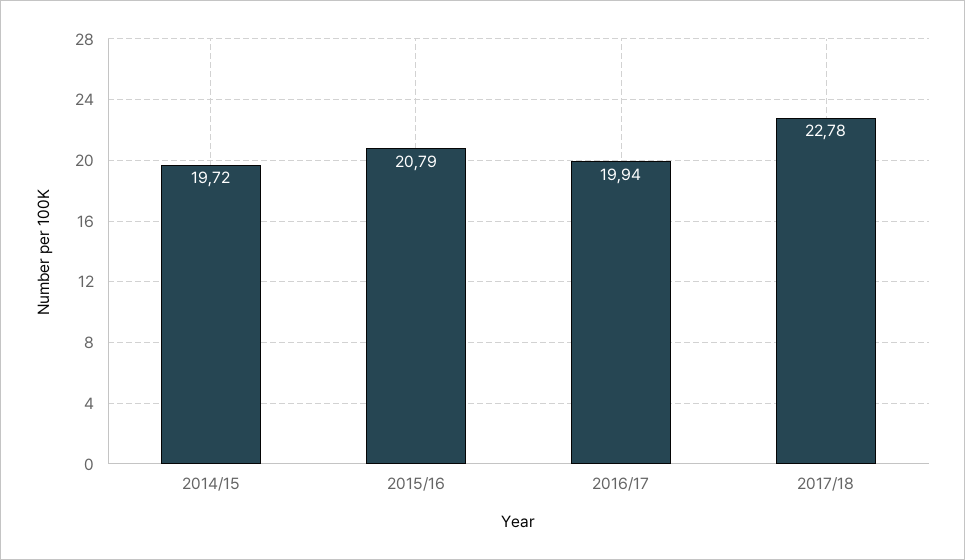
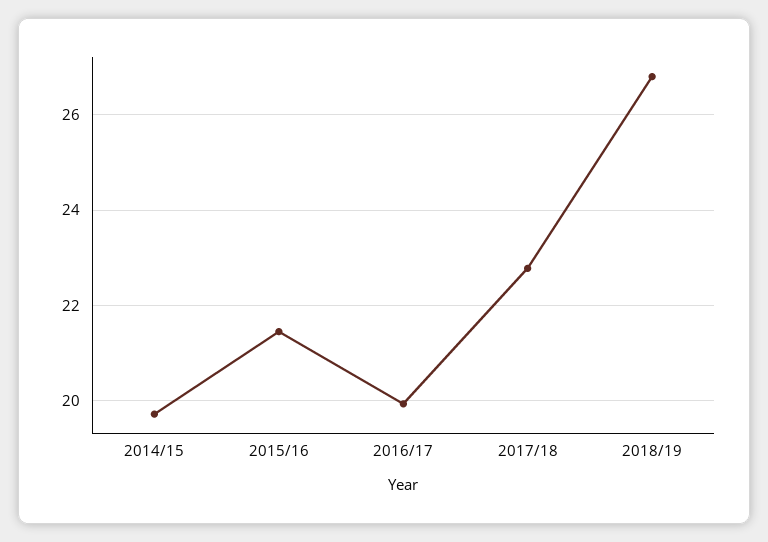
2015/16: 20.79 -> 21.4
2018/19: none -> 26.8

